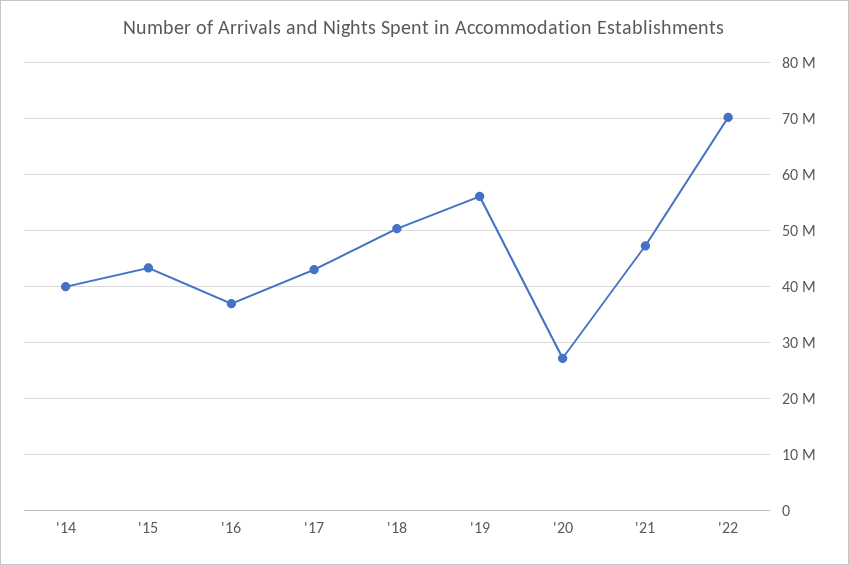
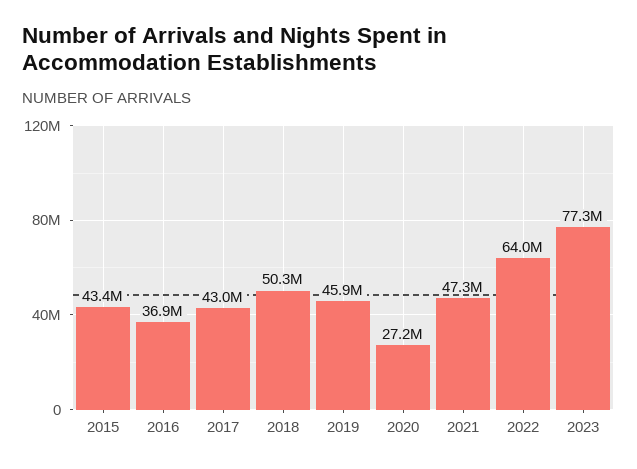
'14: 40000000 -> none
'19: 56000000 -> 45900000
'22: 70000000 -> 64000000
2023: none -> 77300000

